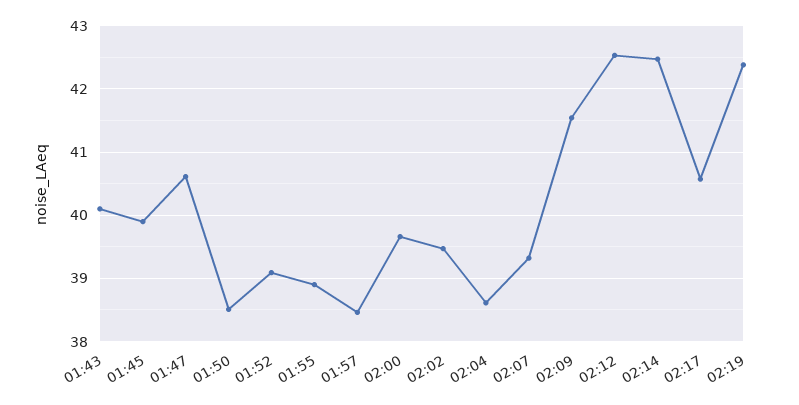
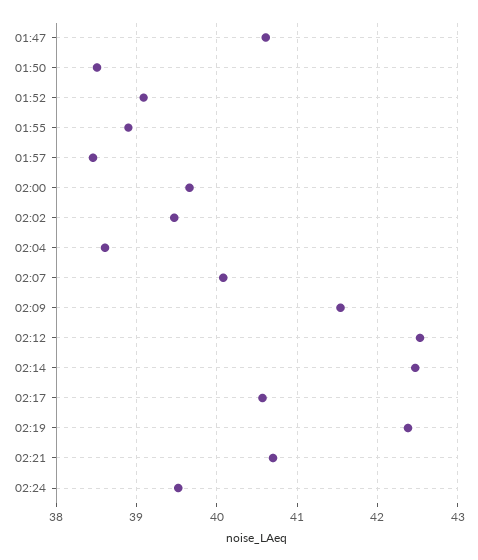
01:43: 40.1 -> none
01:45: 39.9 -> none
02:07: 39.3 -> 40.1
02:21: none -> 40.7
02:24: none -> 39.5

